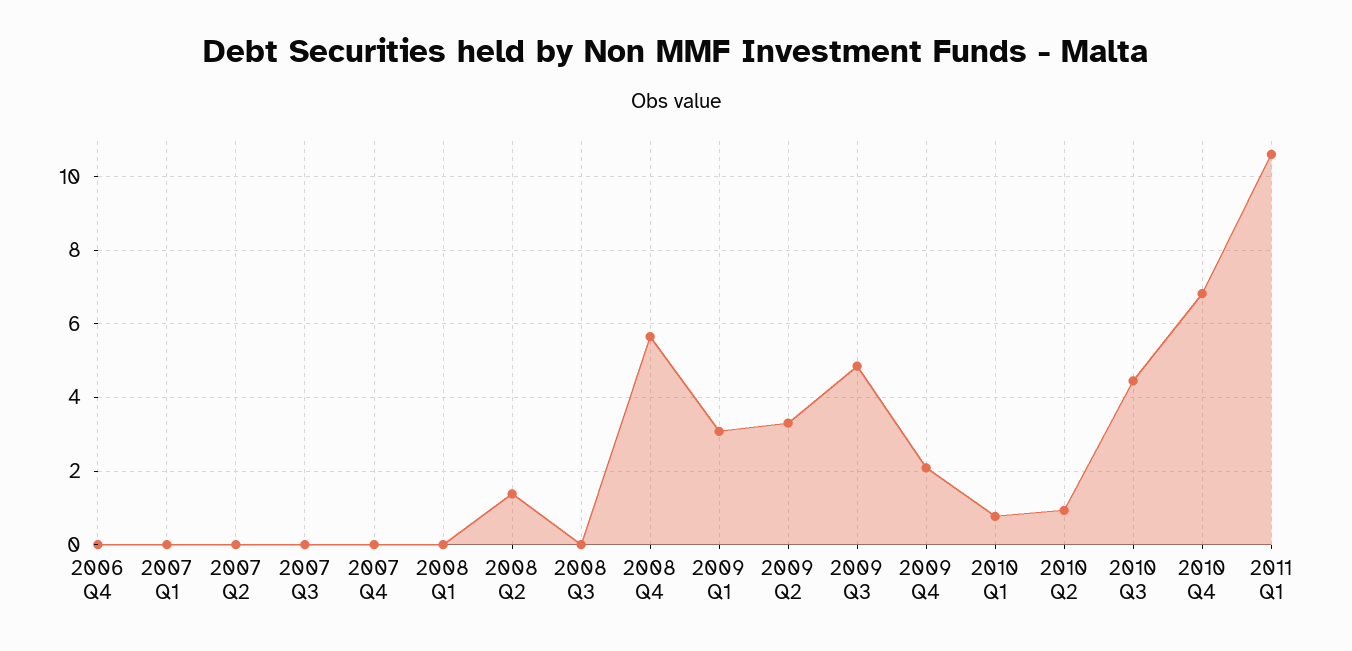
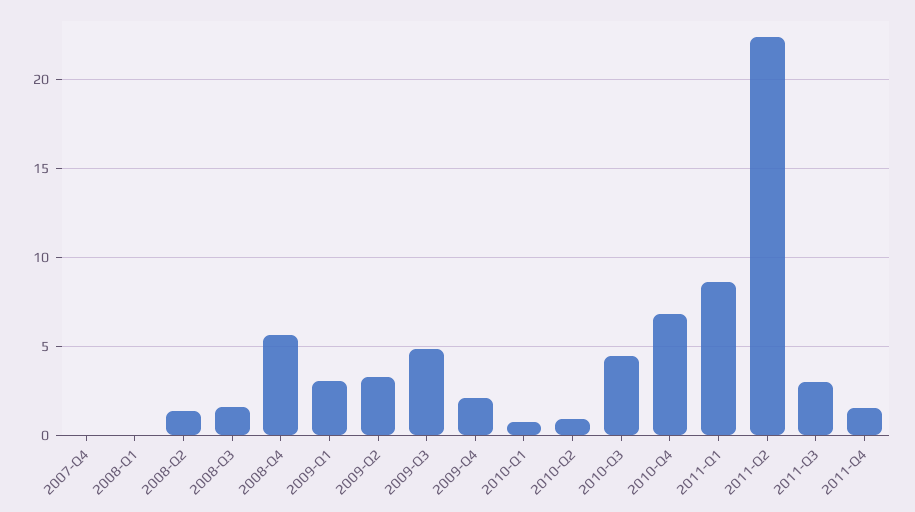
2006 Q4: 0 -> none
2007 Q1: 0 -> none
2007 Q2: 0 -> none
2007 Q3: 0 -> none
2008 Q3: 0 -> 1.5
2011 Q1: 10.6 -> 8.5
2011-Q2: none -> 22.5
2011-Q3: none -> 3
2011-Q4: none -> 1.5

